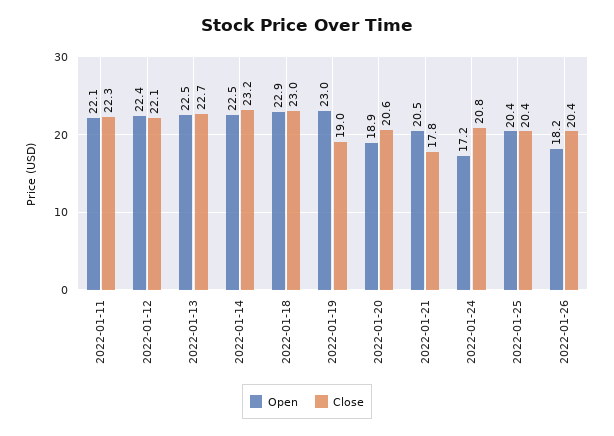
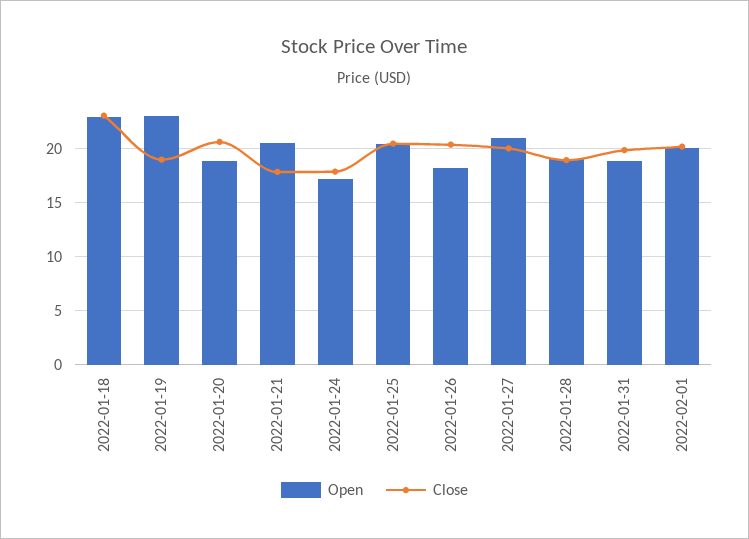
Open, 2022-01-11: 22.1 -> none
Close, 2022-01-11: 22.3 -> none
Open, 2022-01-12: 22.4 -> none
Close, 2022-01-12: 22.1 -> none
Open, 2022-01-13: 22.5 -> none
Close, 2022-01-13: 22.7 -> none
Open, 2022-01-14: 22.5 -> none
Close, 2022-01-14: 23.2 -> none
Close, 2022-01-24: 20.8 -> 18
Open, 2022-01-27: none -> 21
Close, 2022-01-27: none -> 20
Open, 2022-01-28: none -> 19
Close, 2022-01-28: none -> 19
Open, 2022-01-31: none -> 19
Close, 2022-01-31: none -> 20
Open, 2022-02-01: none -> 20
Close, 2022-02-01: none -> 20

